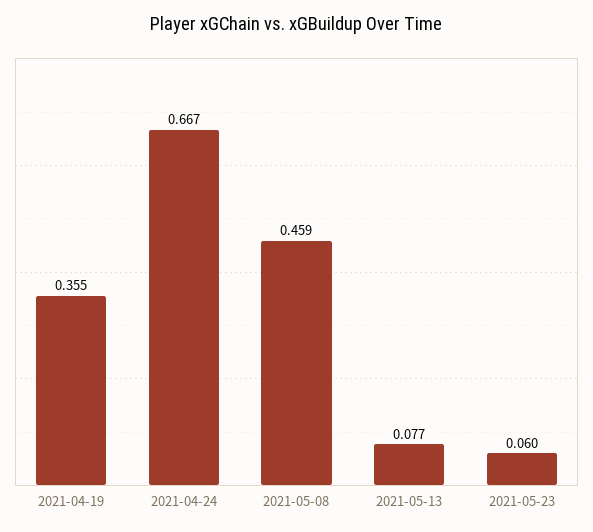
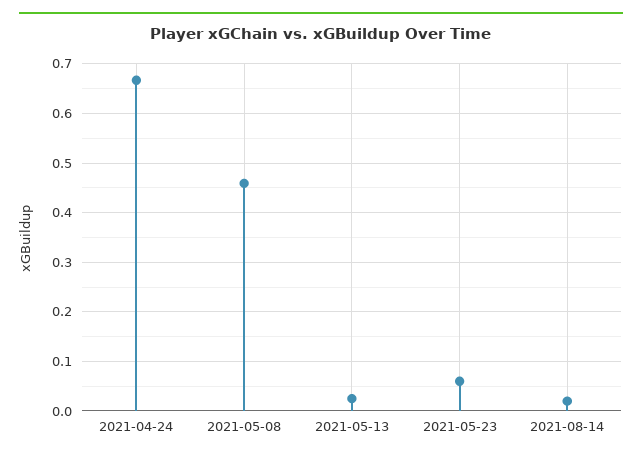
2021-04-19: 0.355 -> none
2021-05-13: 0.077 -> 0.02
2021-08-14: none -> 0.02

